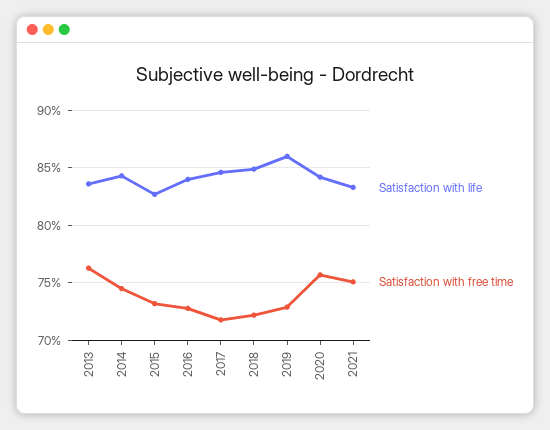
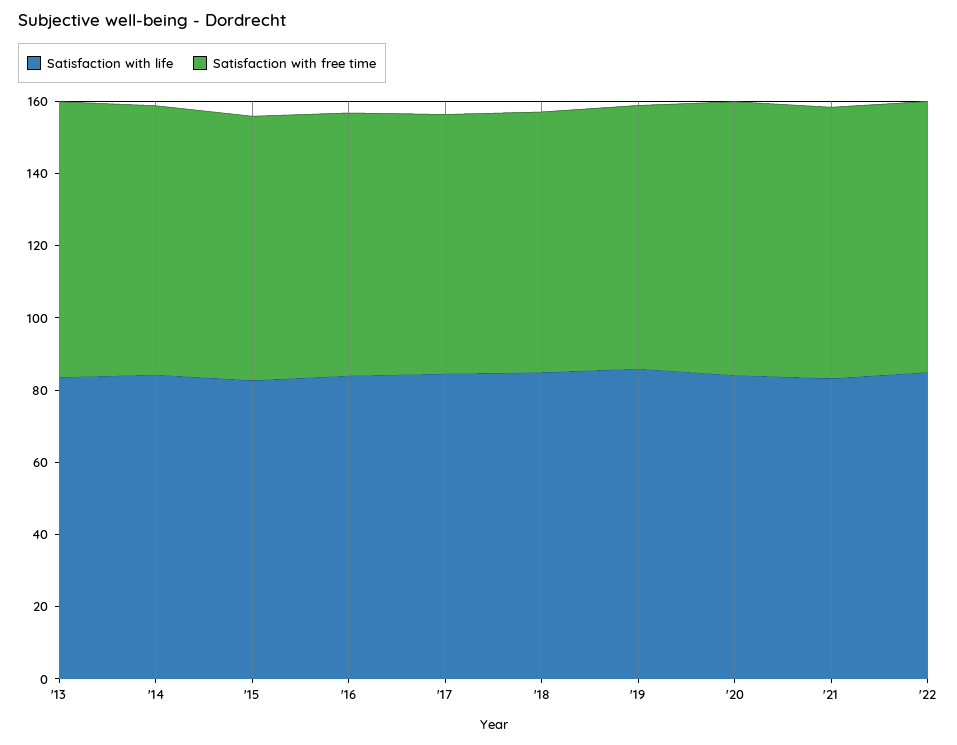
Satisfaction with life, '22: none -> 85
Satisfaction with free time, '22: none -> 75

